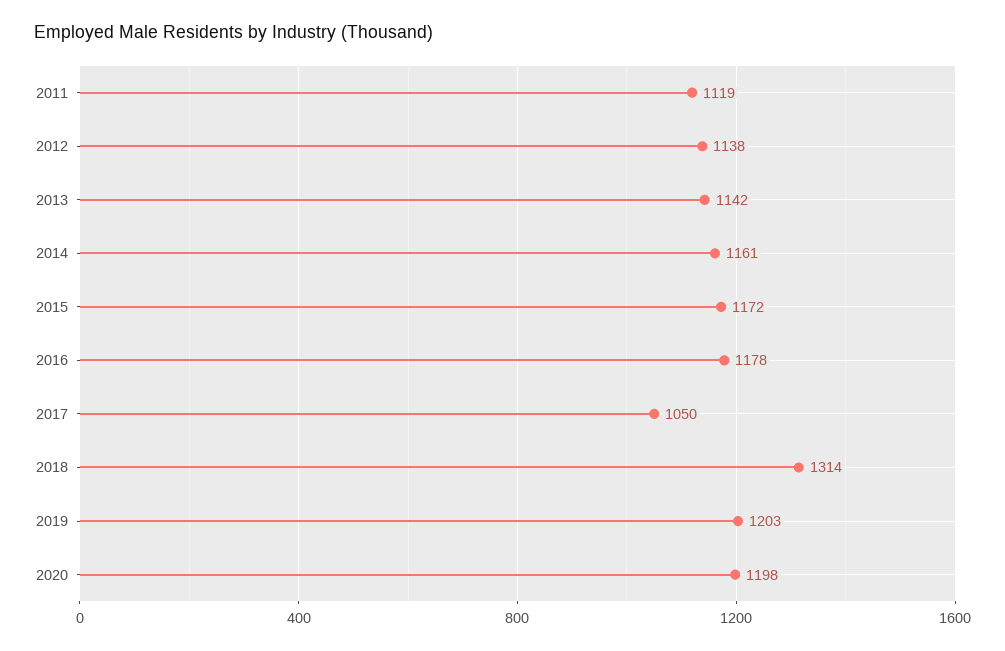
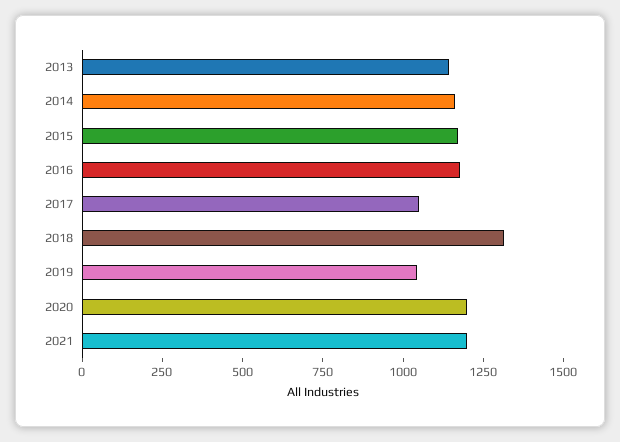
2011: 1119 -> none
2012: 1138 -> none
2019: 1203 -> 1050
2021: none -> 1200

